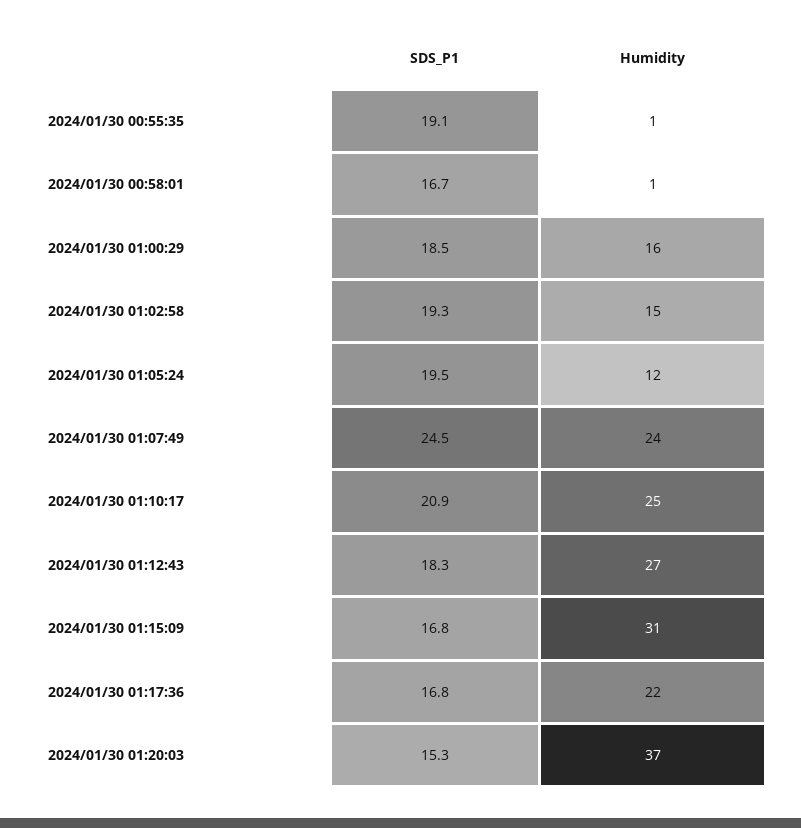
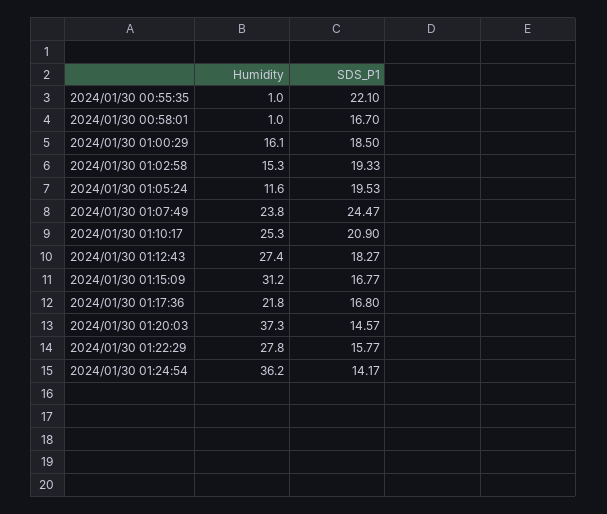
SDS_P1, 2024/01/30 00:55:35: 19.1 -> 22.1
SDS_P1, 2024/01/30 01:20:03: 15.3 -> 14.57
Humidity, 2024/01/30 01:22:29: none -> 27.8
SDS_P1, 2024/01/30 01:22:29: none -> 15.77
Humidity, 2024/01/30 01:24:54: none -> 36.2
SDS_P1, 2024/01/30 01:24:54: none -> 14.17

